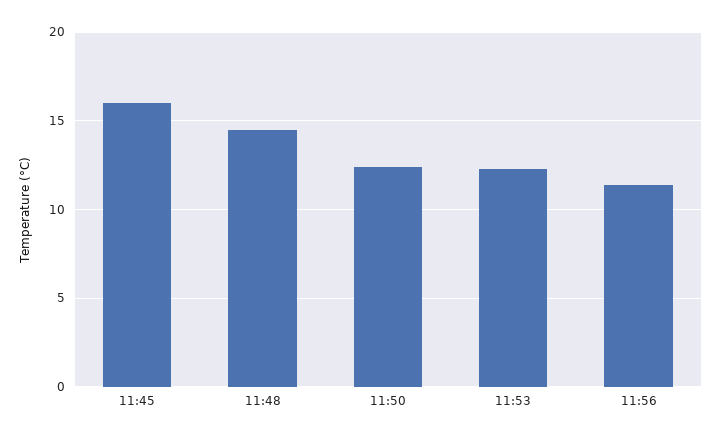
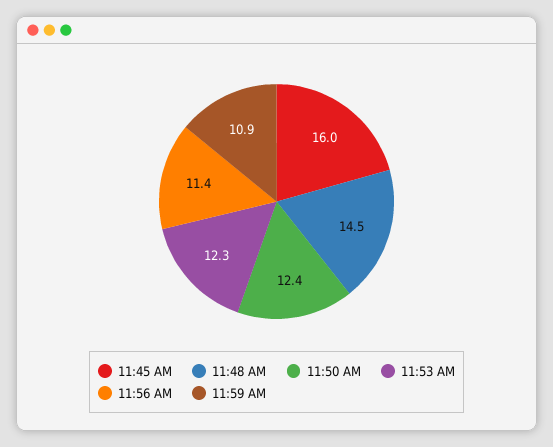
11:59 AM: none -> 10.9

